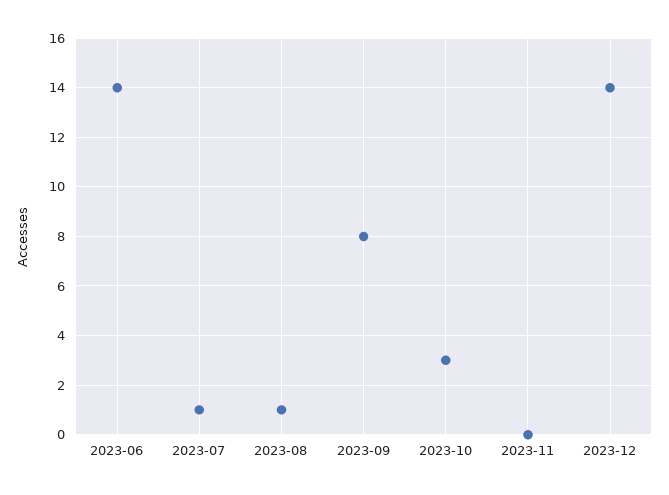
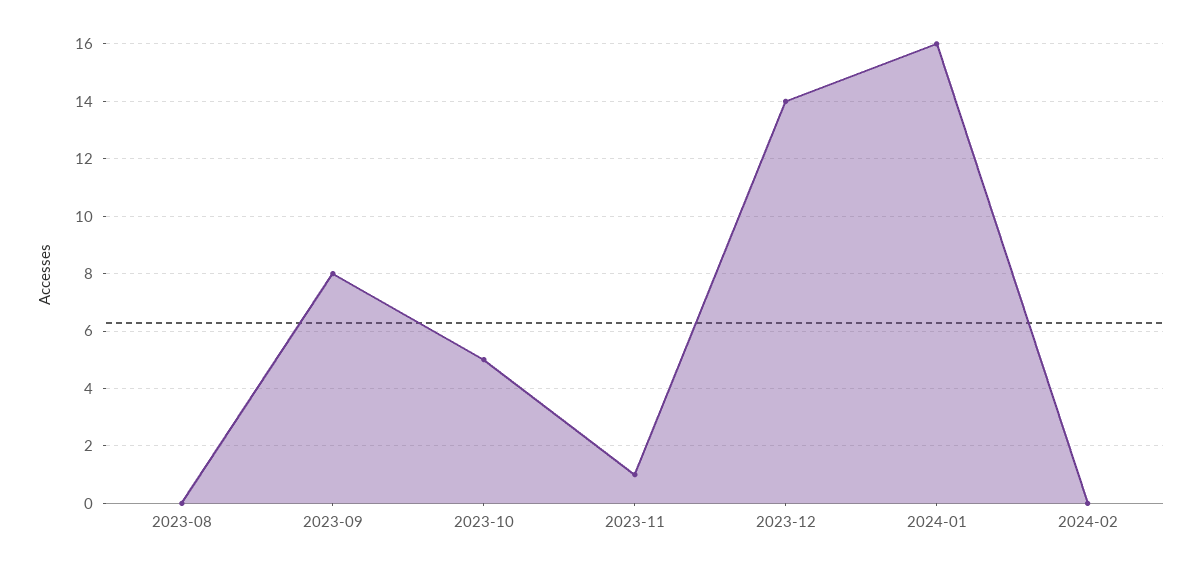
2023-06: 14 -> none
2023-07: 1 -> none
2023-08: 1 -> 0
2023-10: 3 -> 5
2023-11: 0 -> 1
2024-01: none -> 16
2024-02: none -> 0

